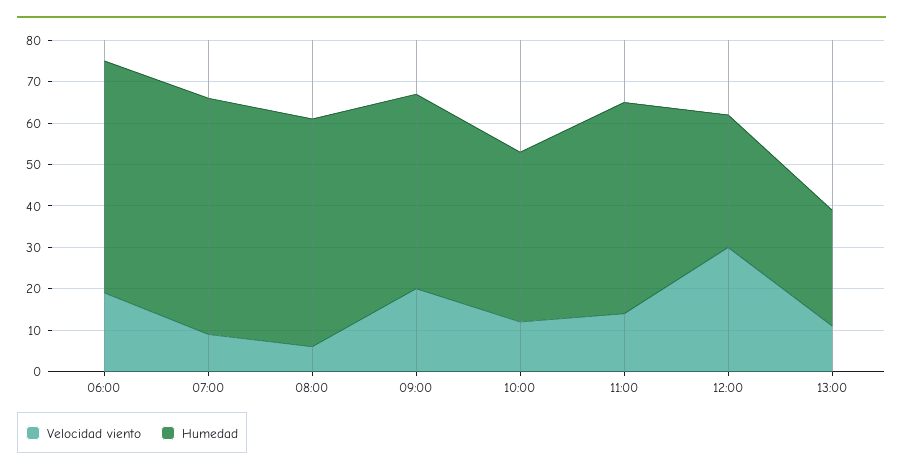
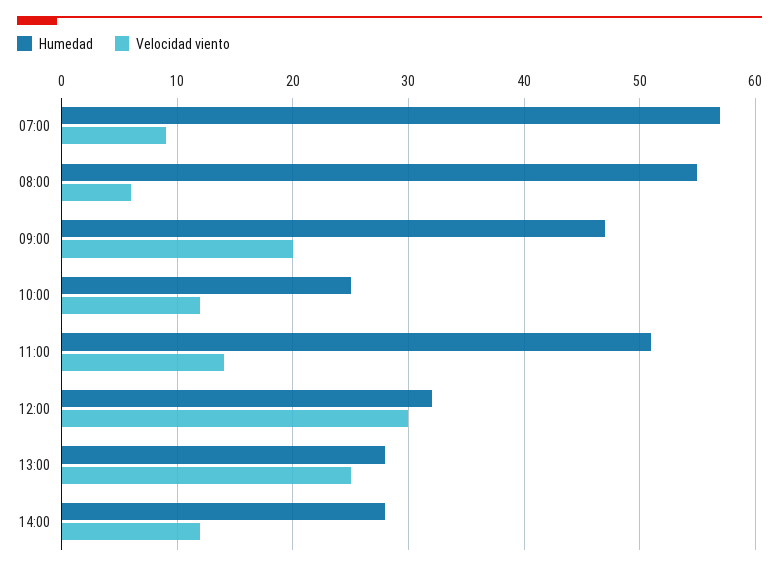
Velocidad viento, 06:00: 20 -> none
Humedad, 06:00: 55 -> none
Humedad, 10:00: 40 -> 25
Velocidad viento, 13:00: 10 -> 25
Humedad, 14:00: none -> 28
Velocidad viento, 14:00: none -> 12

